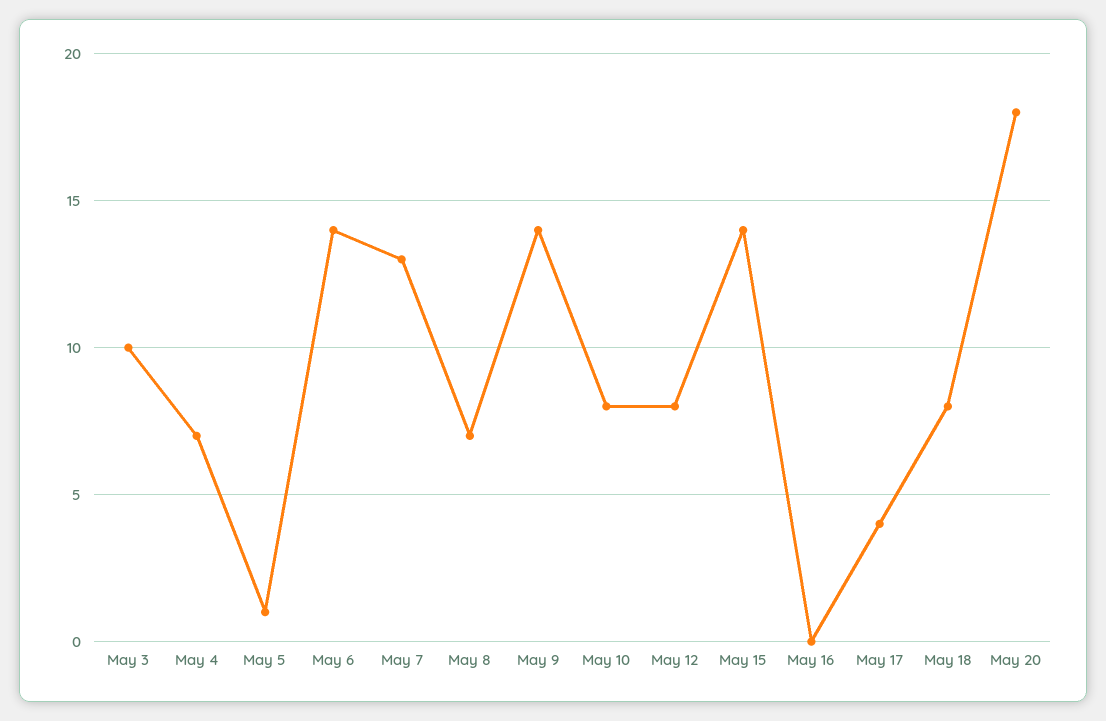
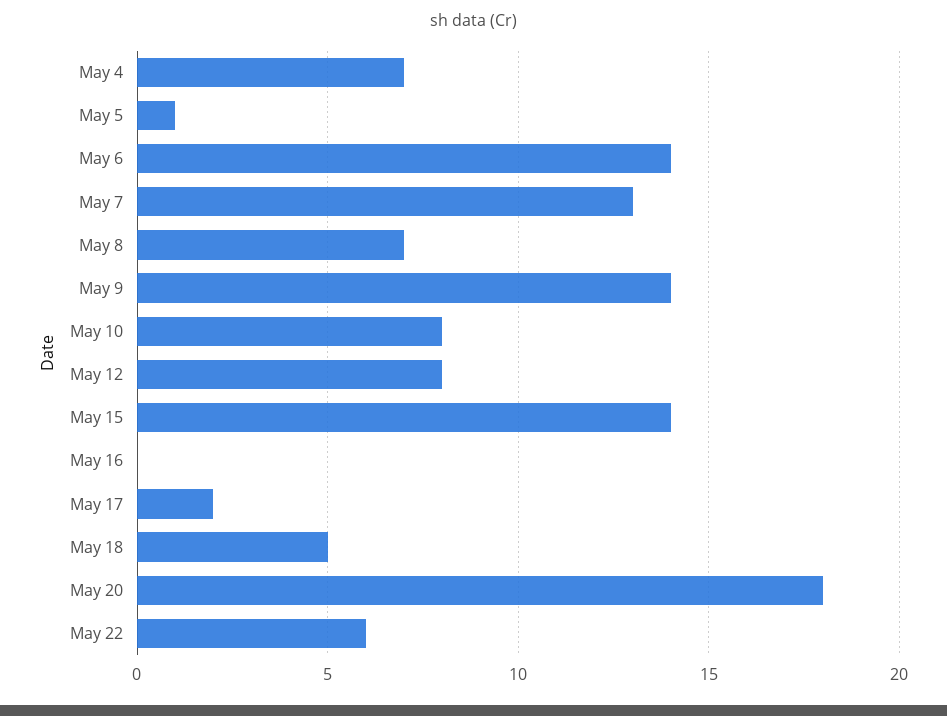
May 3: 10 -> none
May 17: 4 -> 2
May 18: 8 -> 5
May 22: none -> 6

